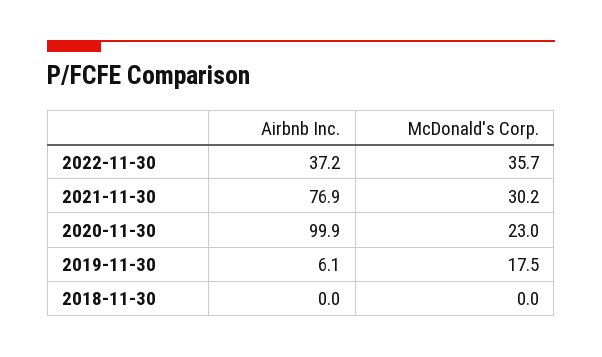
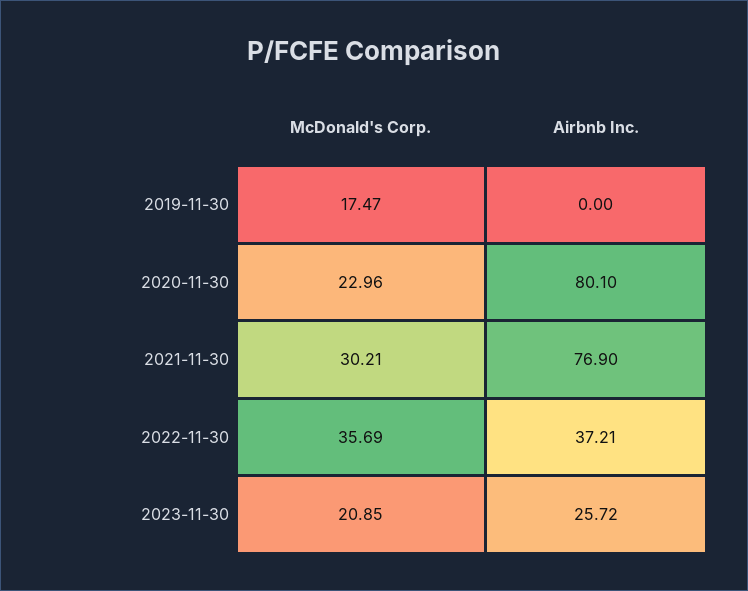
Airbnb Inc., 2020-11-30: 99.9 -> 80.1
Airbnb Inc., 2019-11-30: 6.1 -> 0
Airbnb Inc., 2018-11-30: 0 -> none
McDonald's Corp., 2018-11-30: 0 -> none
McDonald's Corp., 2023-11-30: none -> 20.85
Airbnb Inc., 2023-11-30: none -> 25.72

